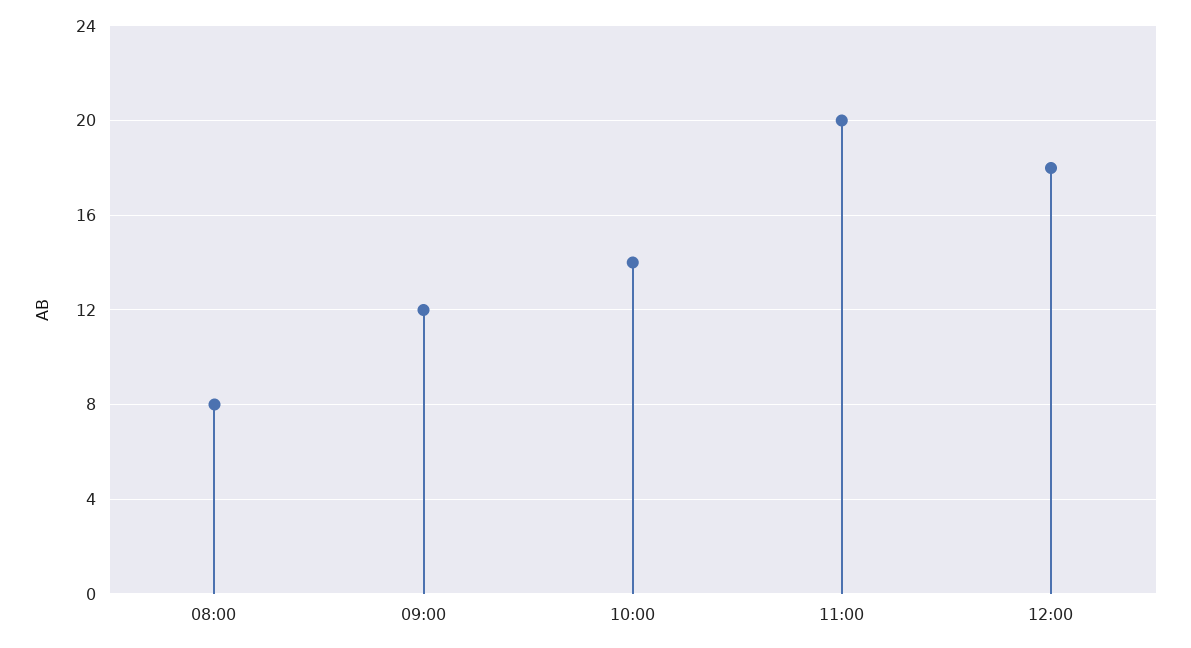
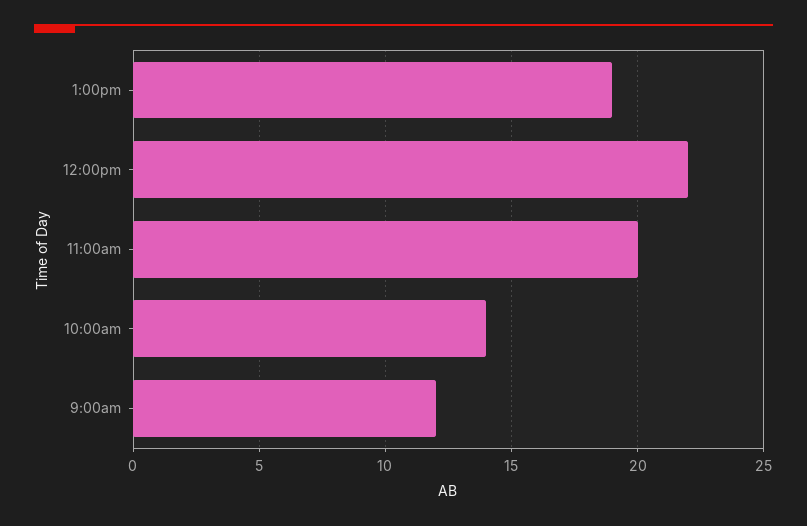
08:00: 8 -> none
12:00: 18 -> 22
1:00pm: none -> 19

